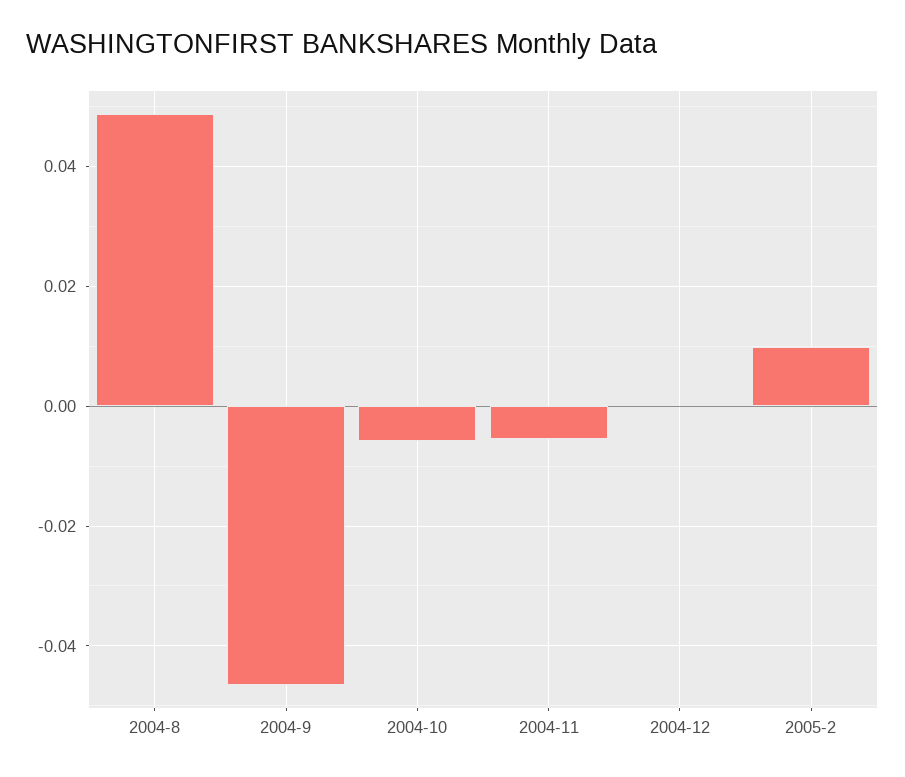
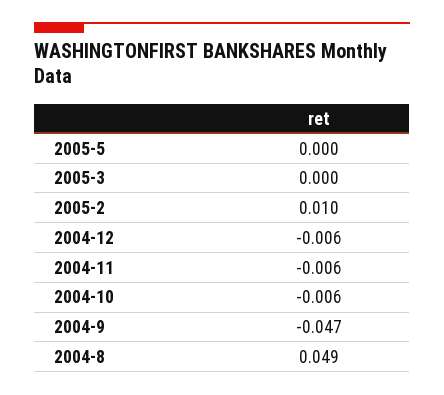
2004-12: 0 -> -0.006
2005-5: none -> 0
2005-3: none -> 0

